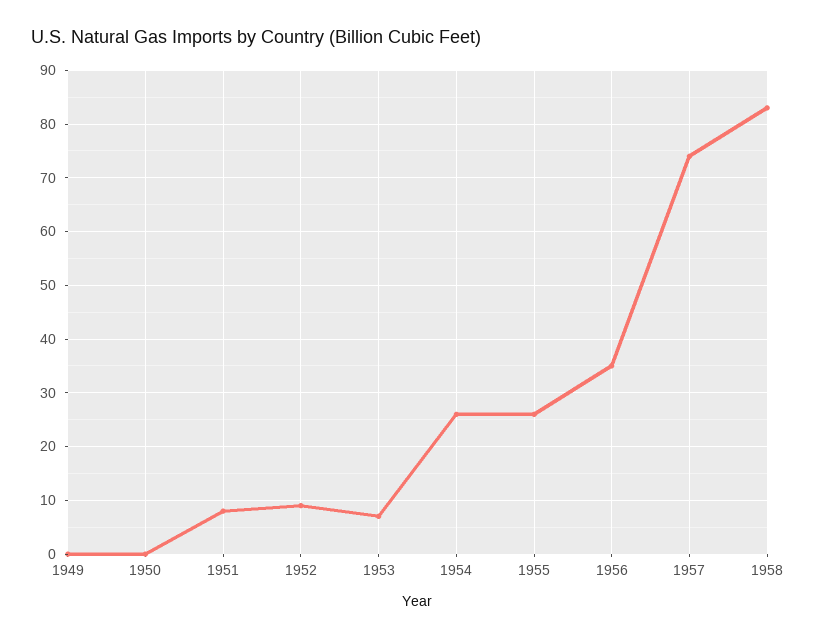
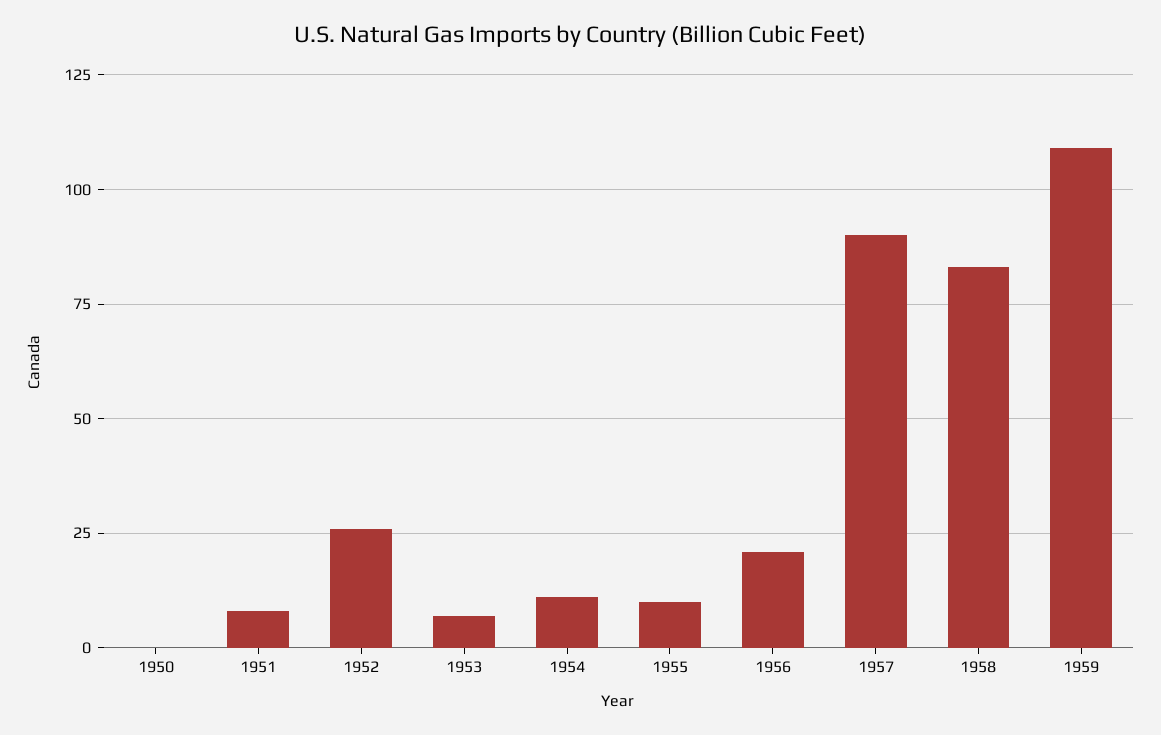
1949: 0 -> none
1952: 10 -> 25
1954: 25 -> 10
1955: 25 -> 10
1956: 35 -> 20
1957: 75 -> 90
1959: none -> 110

